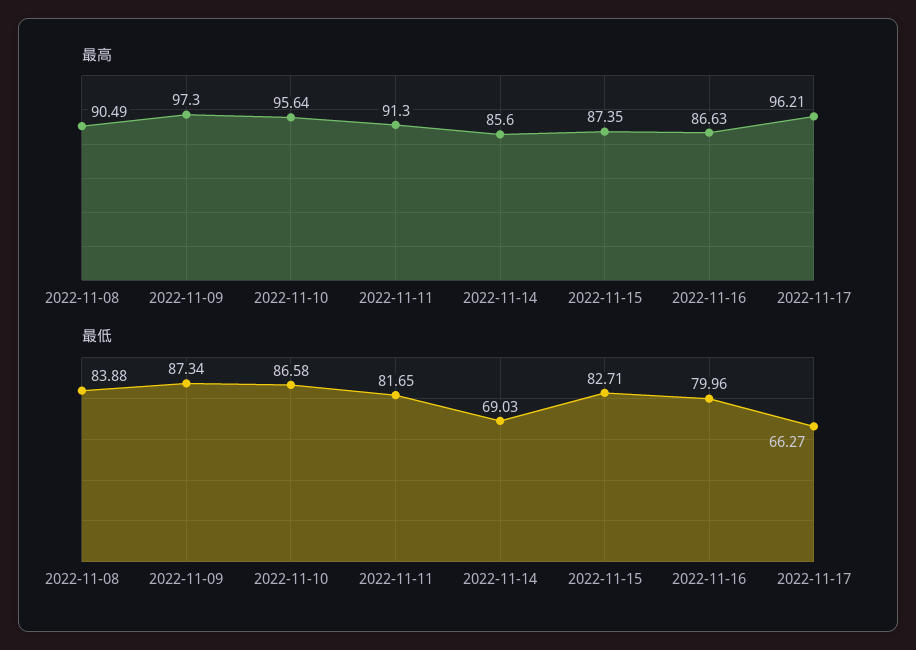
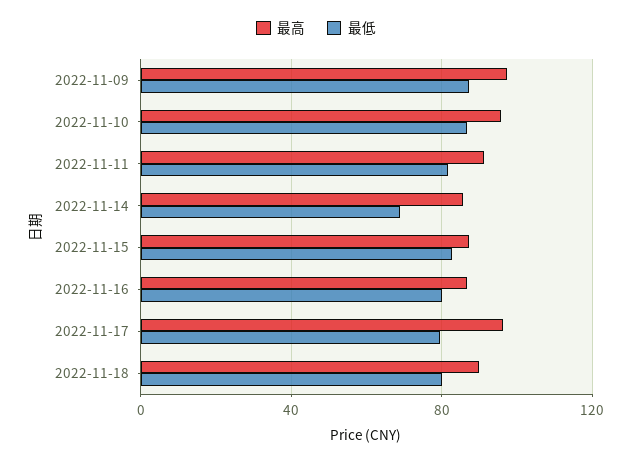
最高, 2022-11-08: 90.49 -> none
最低, 2022-11-08: 83.88 -> none
最低, 2022-11-17: 66.27 -> 80
最高, 2022-11-18: none -> 90
最低, 2022-11-18: none -> 80

